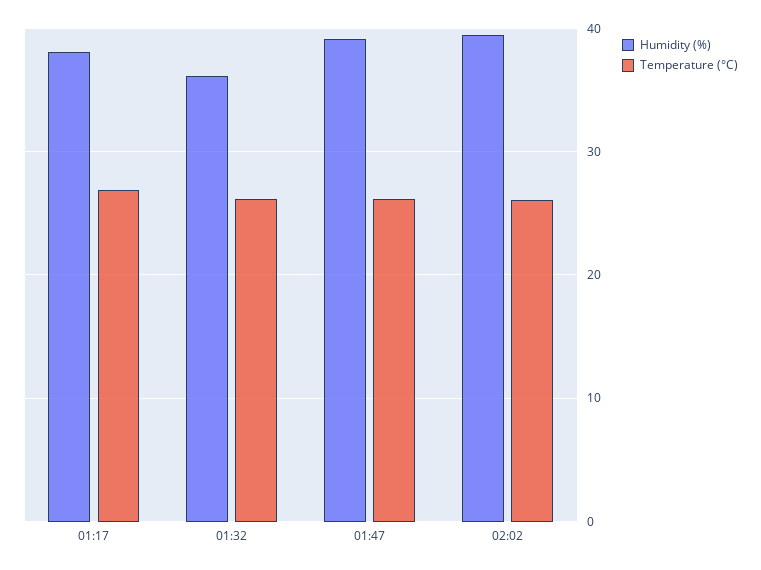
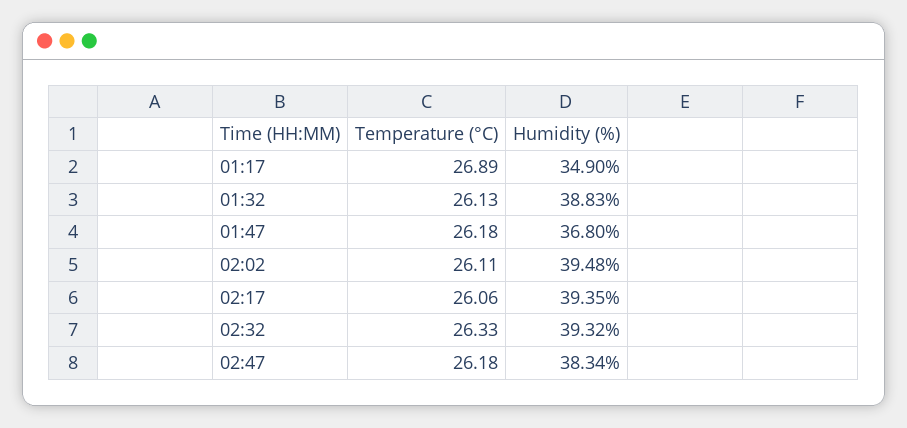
Humidity (%), 01:17: 38 -> 34.9
Humidity (%), 01:32: 36 -> 38.83
Humidity (%), 01:47: 39 -> 36.8
Temperature (°C), 02:17: none -> 26.06
Humidity (%), 02:17: none -> 39.35
Temperature (°C), 02:32: none -> 26.33
Humidity (%), 02:32: none -> 39.32
Temperature (°C), 02:47: none -> 26.18
Humidity (%), 02:47: none -> 38.34

